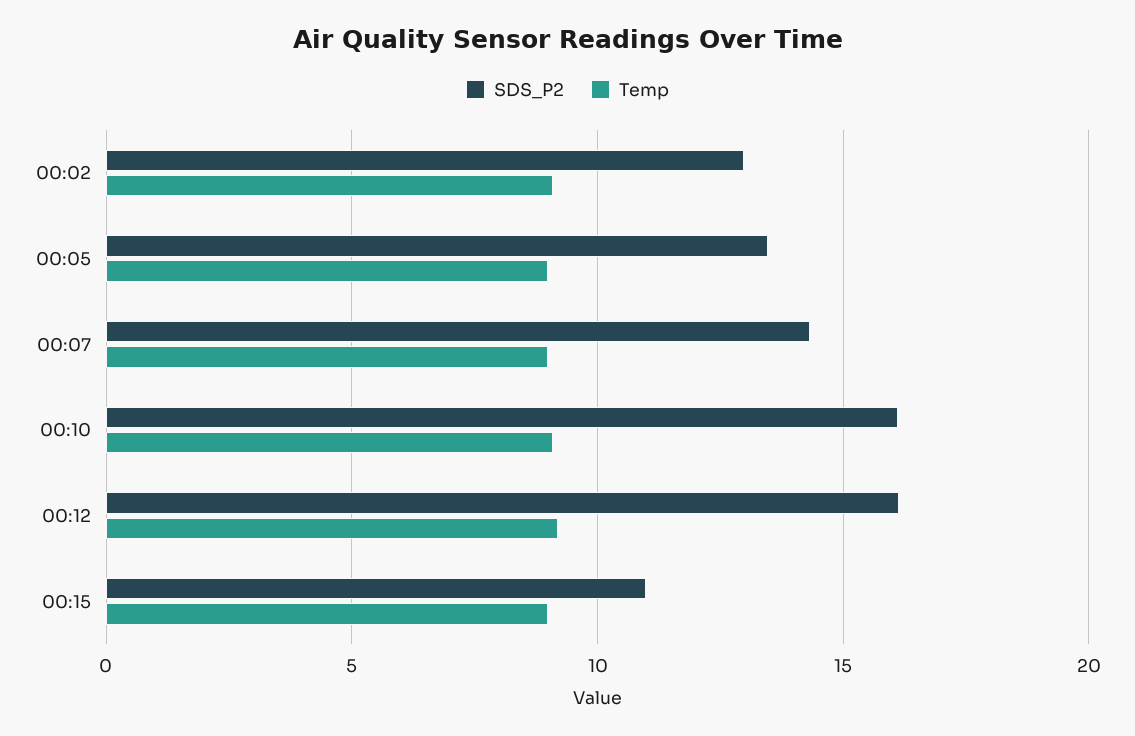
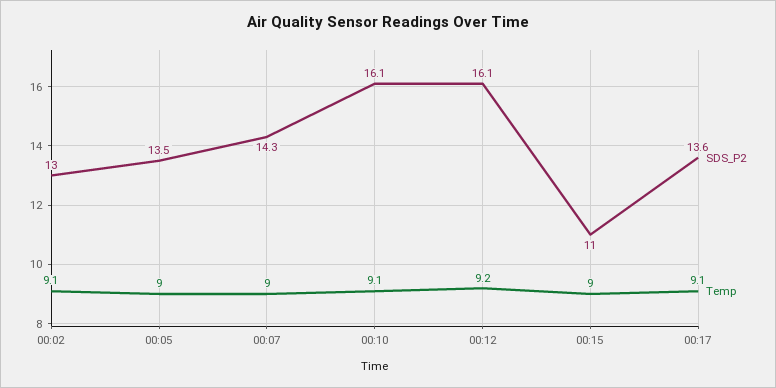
SDS_P2, 00:17: none -> 13.6
Temp, 00:17: none -> 9.1

